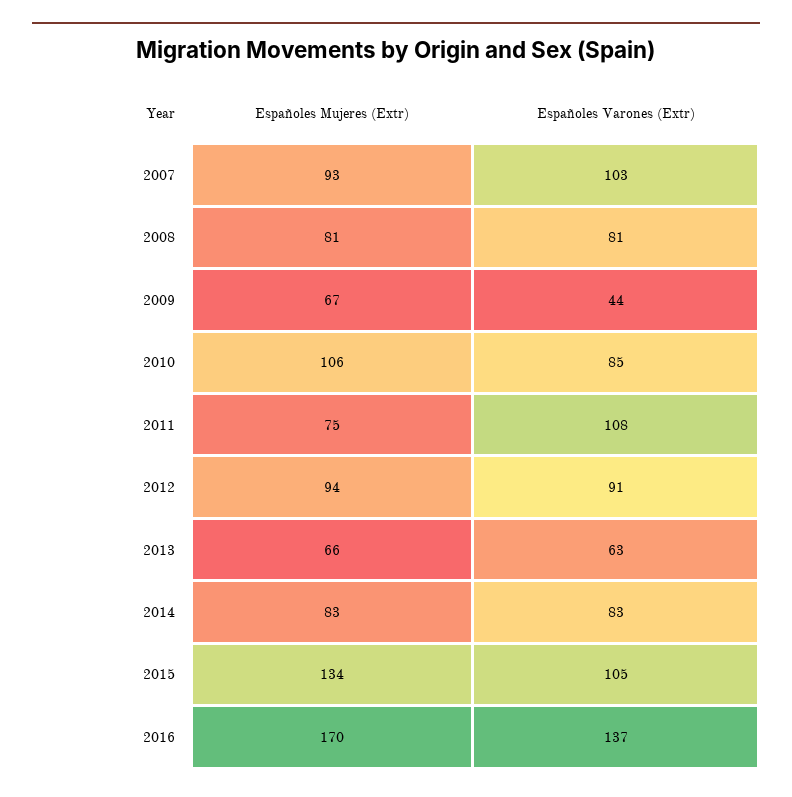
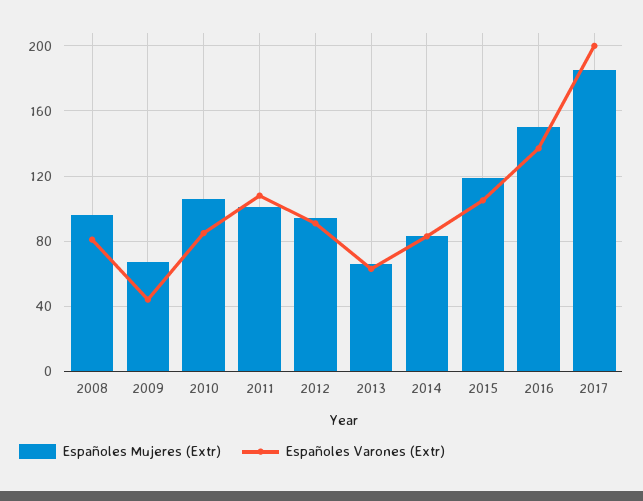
Españoles Mujeres (Extr), 2007: 93 -> none
Españoles Varones (Extr), 2007: 103 -> none
Españoles Mujeres (Extr), 2008: 81 -> 95
Españoles Mujeres (Extr), 2011: 75 -> 100
Españoles Mujeres (Extr), 2015: 134 -> 120
Españoles Mujeres (Extr), 2016: 170 -> 150
Españoles Mujeres (Extr), 2017: none -> 185
Españoles Varones (Extr), 2017: none -> 200

